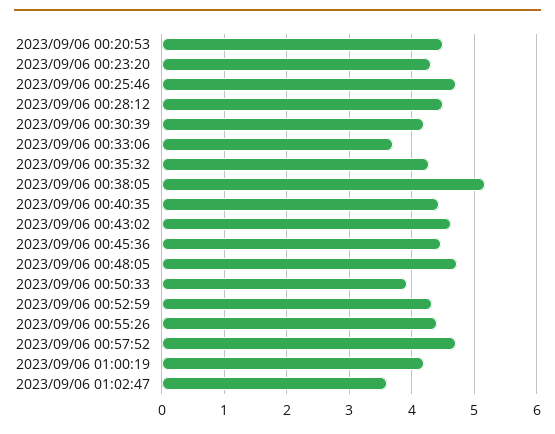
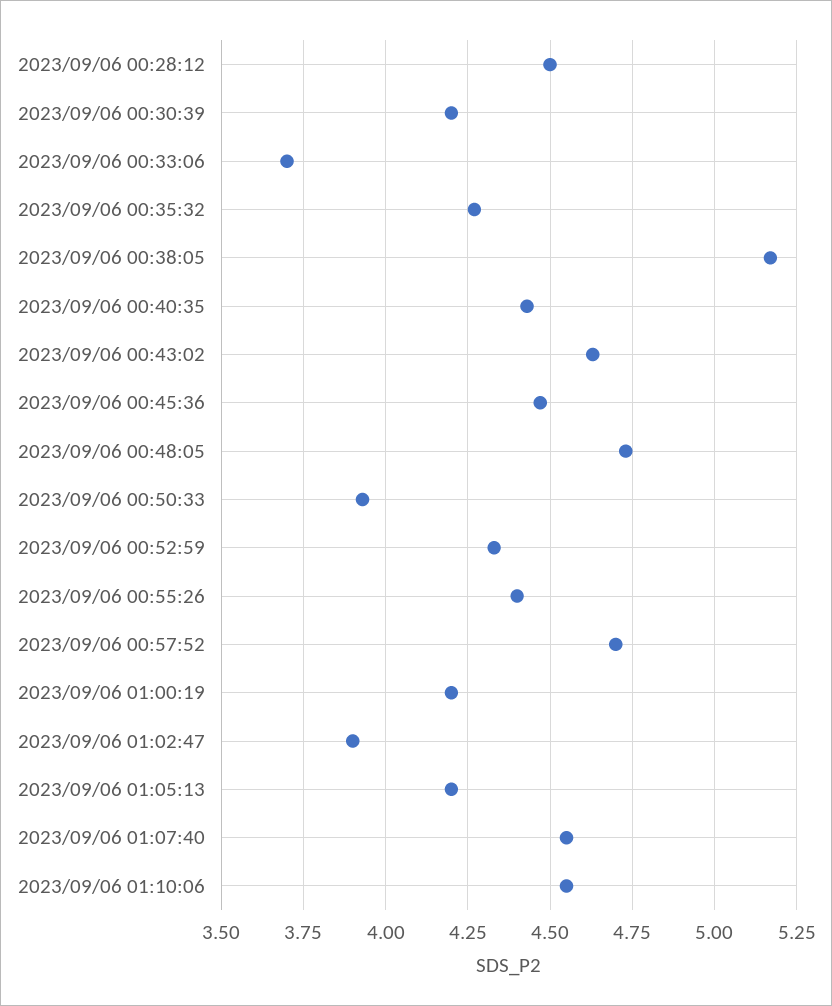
2023/09/06 00:20:53: 4.5 -> none
2023/09/06 00:23:20: 4.3 -> none
2023/09/06 00:25:46: 4.7 -> none
2023/09/06 01:02:47: 3.6 -> 3.9
2023/09/06 01:05:13: none -> 4.2
2023/09/06 01:07:40: none -> 4.55
2023/09/06 01:10:06: none -> 4.55

